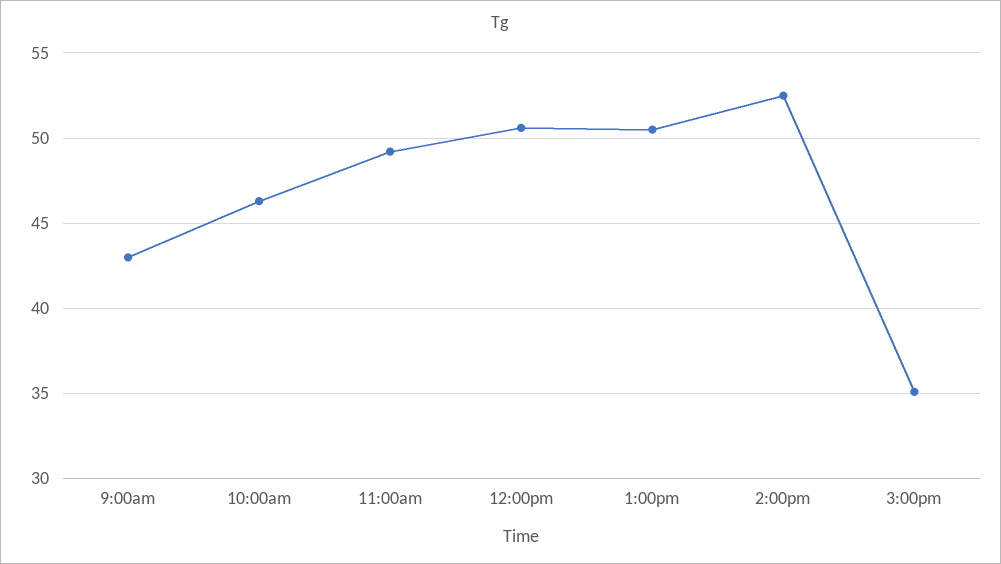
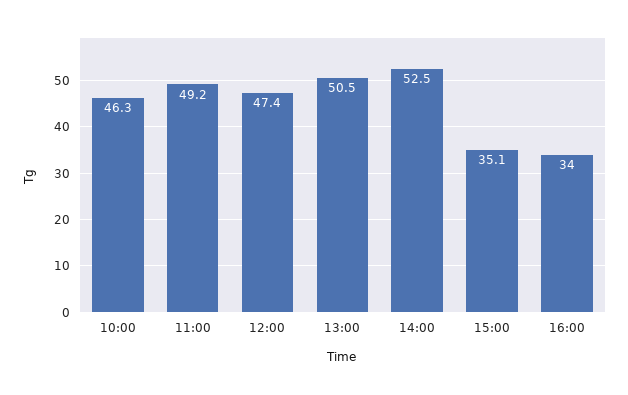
9:00am: 43 -> none
12:00pm: 50.5 -> 47.4
16:00: none -> 34

